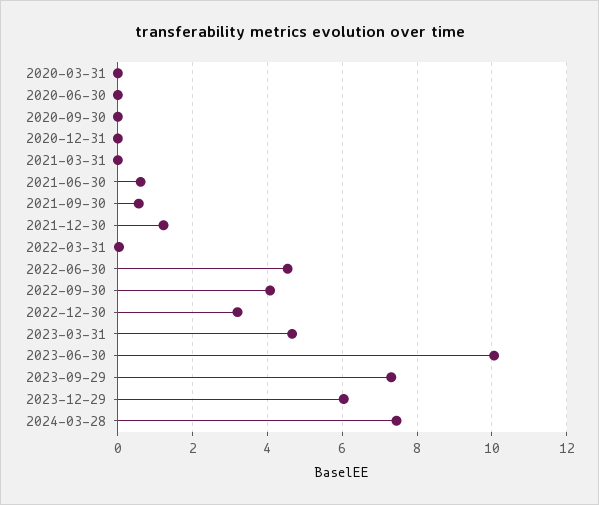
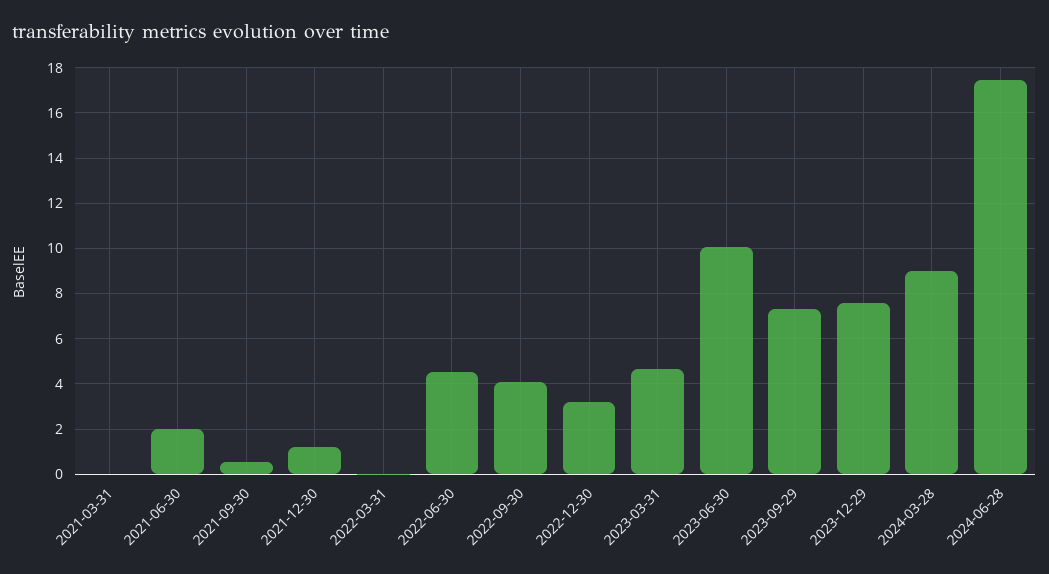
2020-03-31: 0 -> none
2020-06-30: 0 -> none
2020-09-30: 0 -> none
2020-12-31: 0 -> none
2021-06-30: 0.6 -> 2
2023-12-29: 6 -> 7.5
2024-03-28: 7.4 -> 9
2024-06-28: none -> 17.5

